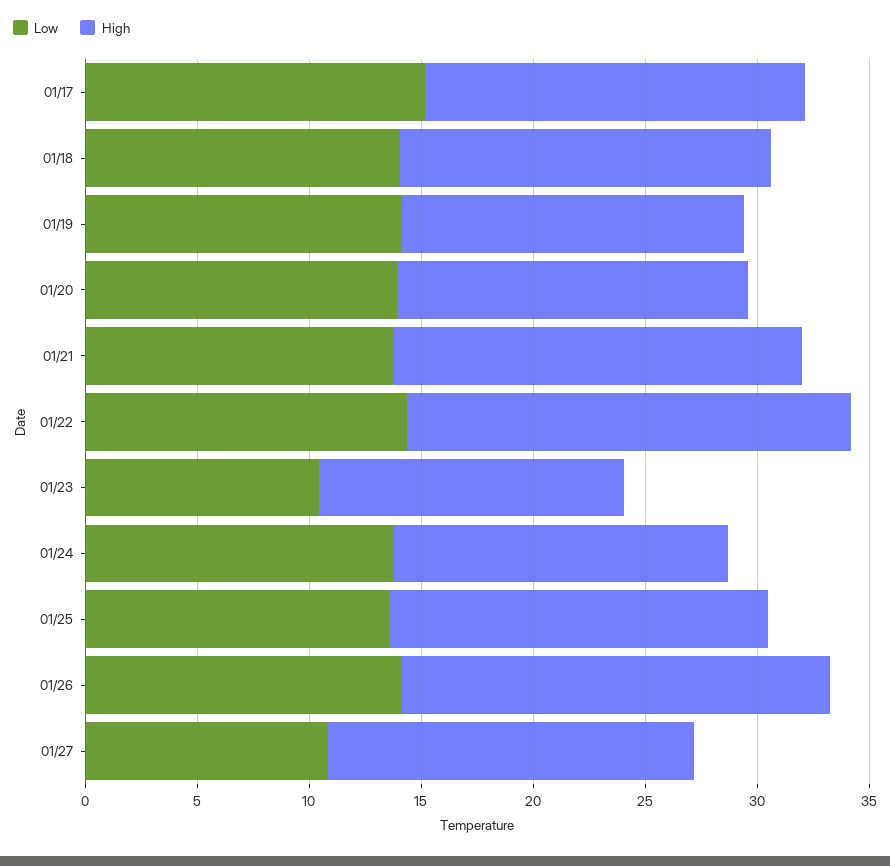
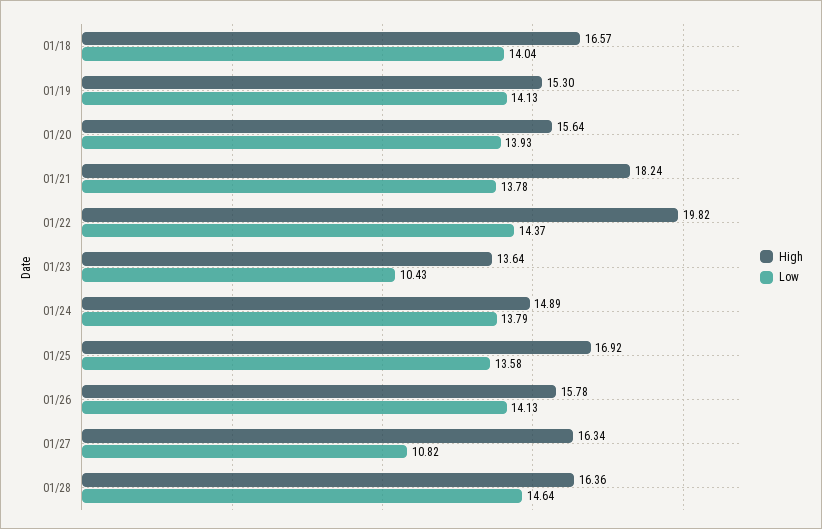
Low, 01/17: 15 -> none
High, 01/17: 17 -> none
High, 01/26: 19 -> 15.78
High, 01/28: none -> 16.36
Low, 01/28: none -> 14.64

